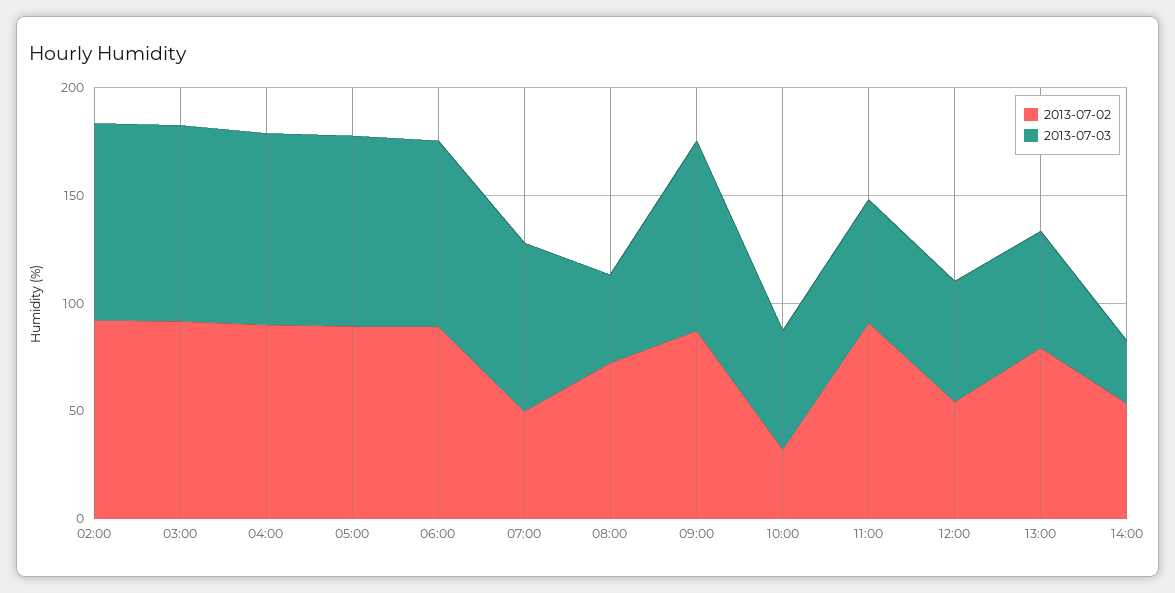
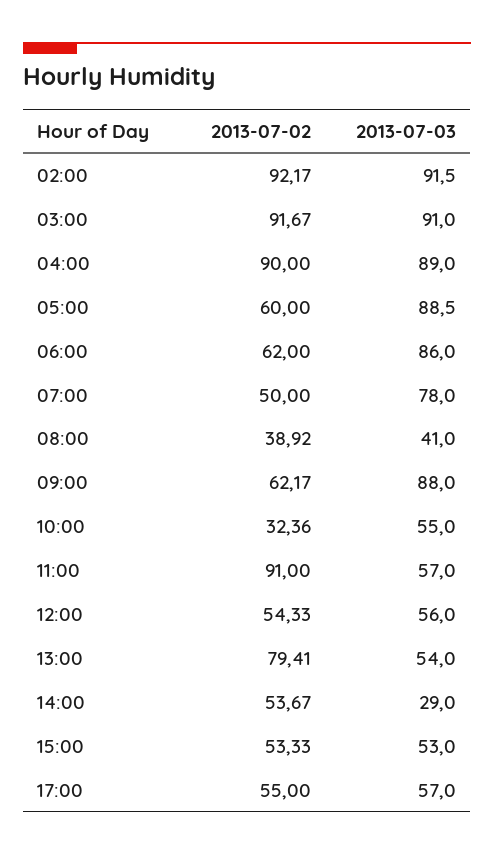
2013-07-02, 05:00: 90 -> 60
2013-07-02, 06:00: 90 -> 62
2013-07-02, 08:00: 70 -> 38.92
2013-07-02, 09:00: 90 -> 62.17
2013-07-02, 15:00: none -> 53.33
2013-07-03, 15:00: none -> 53
2013-07-02, 17:00: none -> 55
2013-07-03, 17:00: none -> 57

